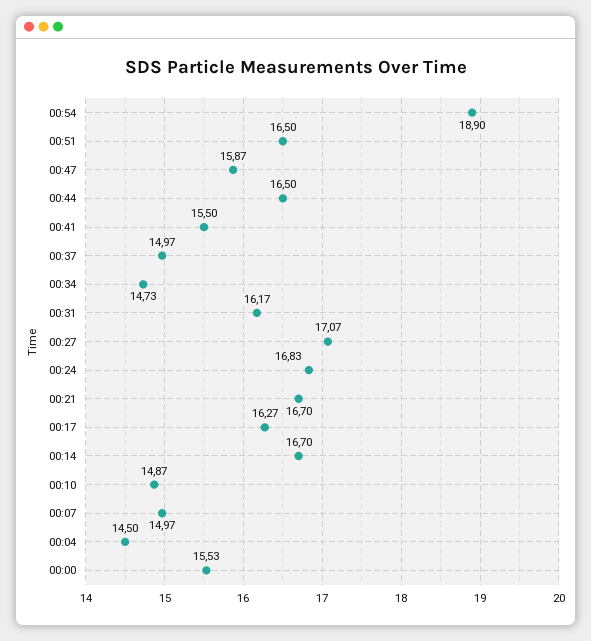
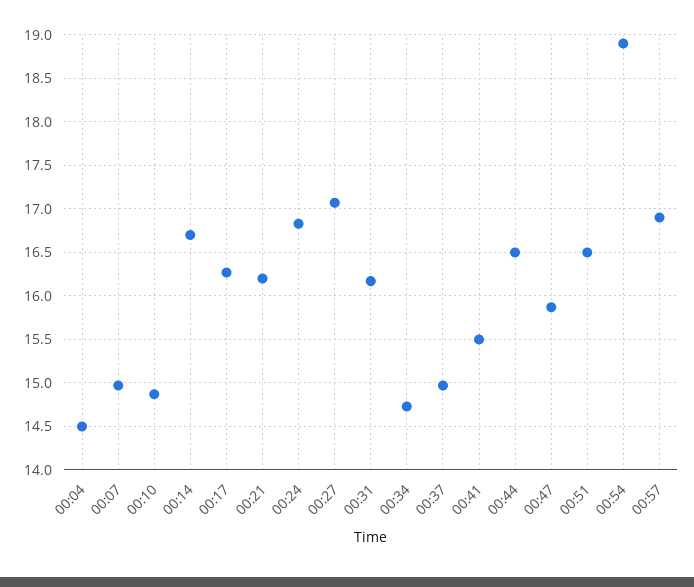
00:21: 16.7 -> 16.2
00:00: 15.53 -> none
00:57: none -> 16.9

